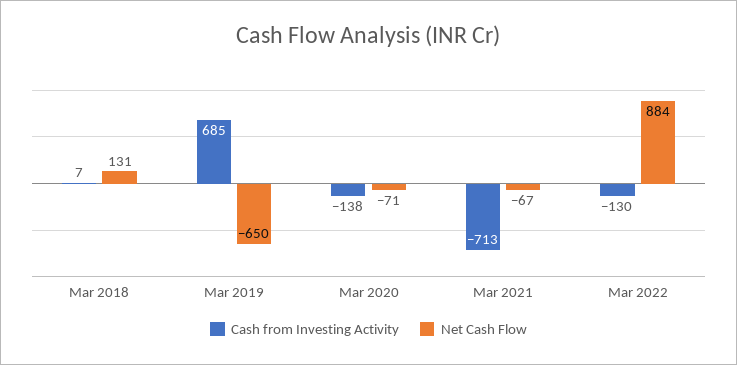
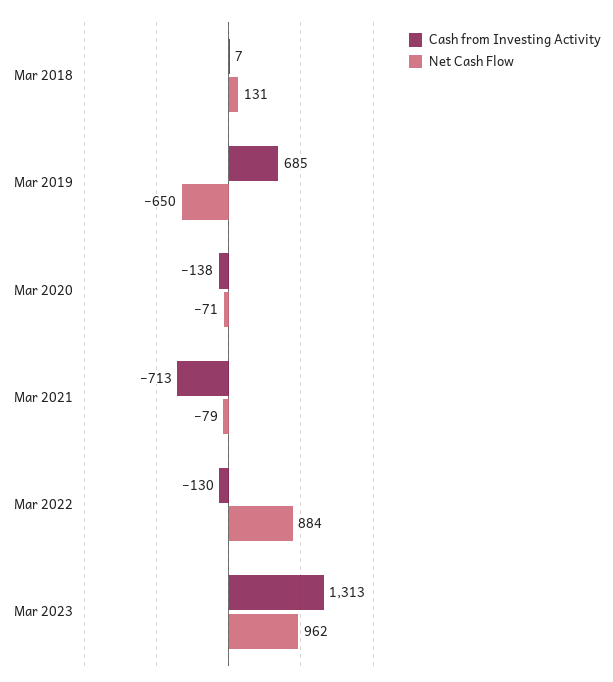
Net Cash Flow, Mar 2021: -67 -> -79
Cash from Investing Activity, Mar 2023: none -> 1313
Net Cash Flow, Mar 2023: none -> 962

